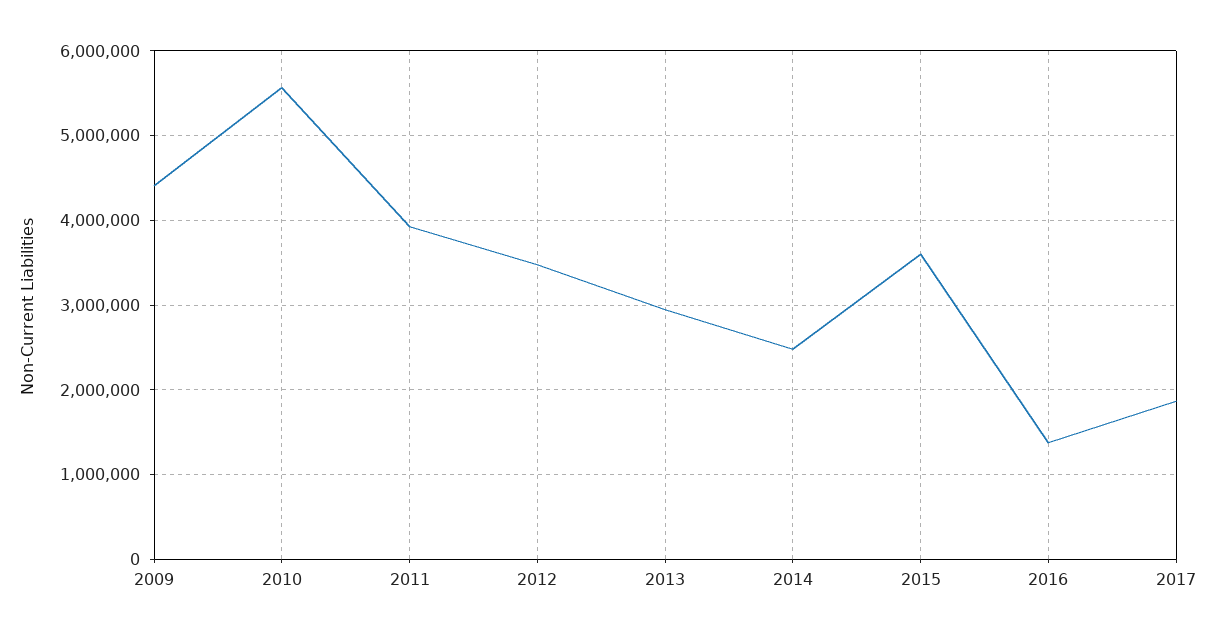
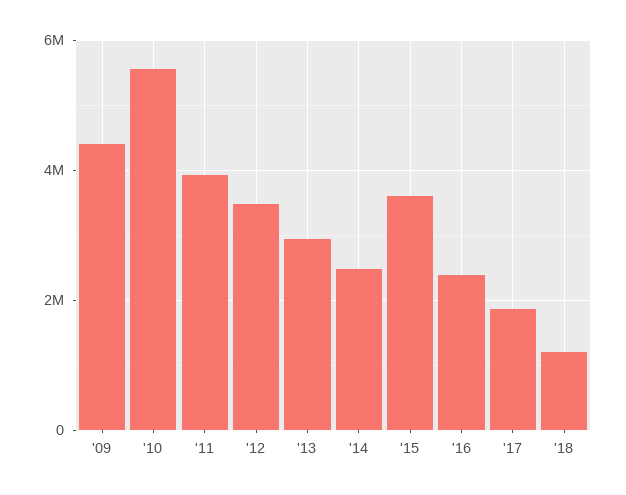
2016: 1400000 -> 2400000
'18: none -> 1200000

